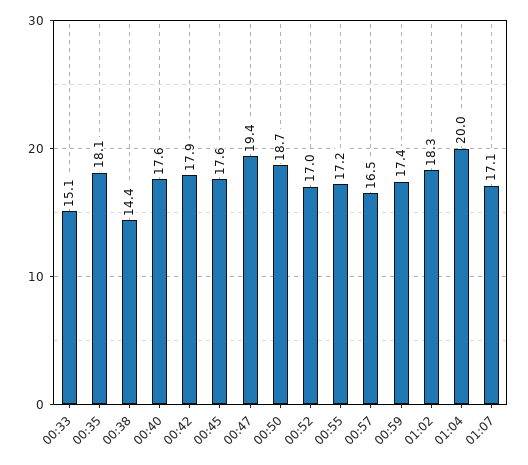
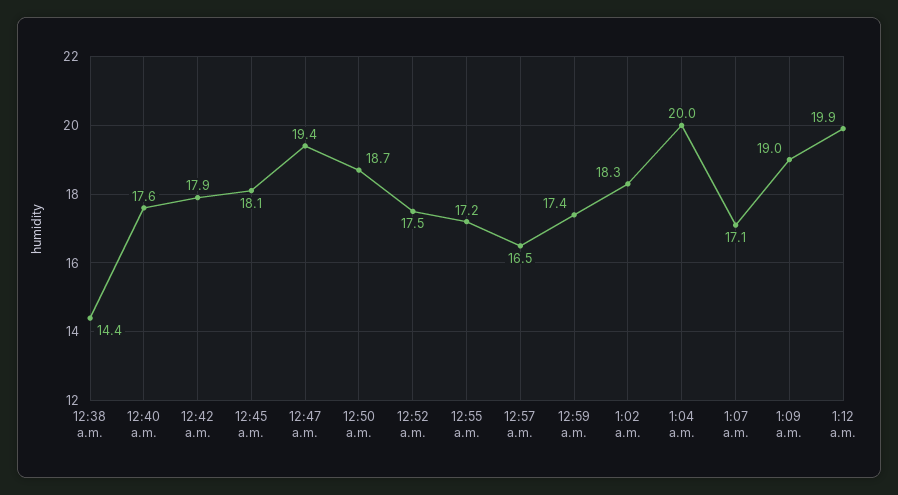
00:33: 15.1 -> none
00:35: 18.1 -> none
00:45: 17.6 -> 18.1
00:52: 17 -> 17.5
1:09 a.m.: none -> 19
1:12 a.m.: none -> 19.9

